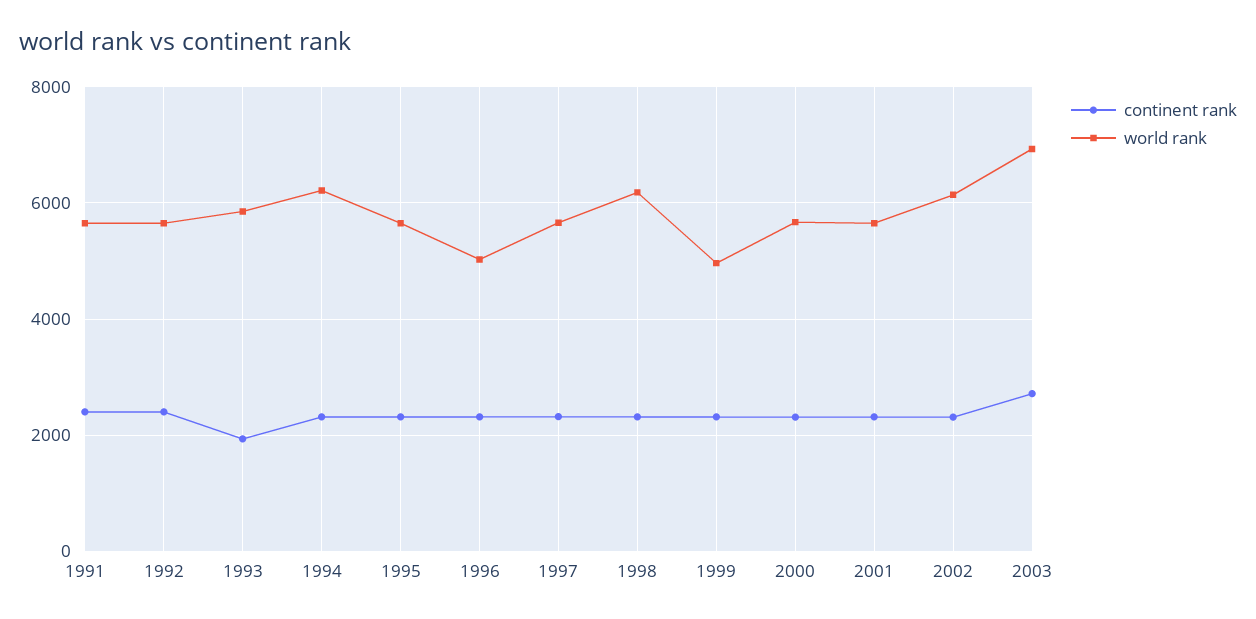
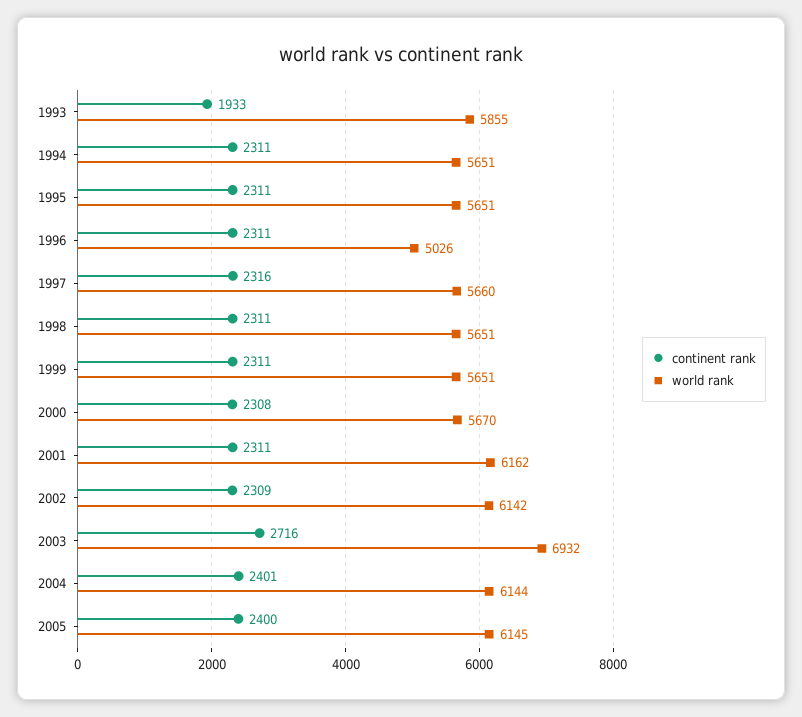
continent rank, 1991: 2400 -> none
world rank, 1991: 5600 -> none
continent rank, 1992: 2400 -> none
world rank, 1992: 5600 -> none
world rank, 1994: 6200 -> 5651
world rank, 1998: 6200 -> 5651
world rank, 1999: 5000 -> 5651
world rank, 2001: 5600 -> 6162
continent rank, 2004: none -> 2401
world rank, 2004: none -> 6144
continent rank, 2005: none -> 2400
world rank, 2005: none -> 6145

